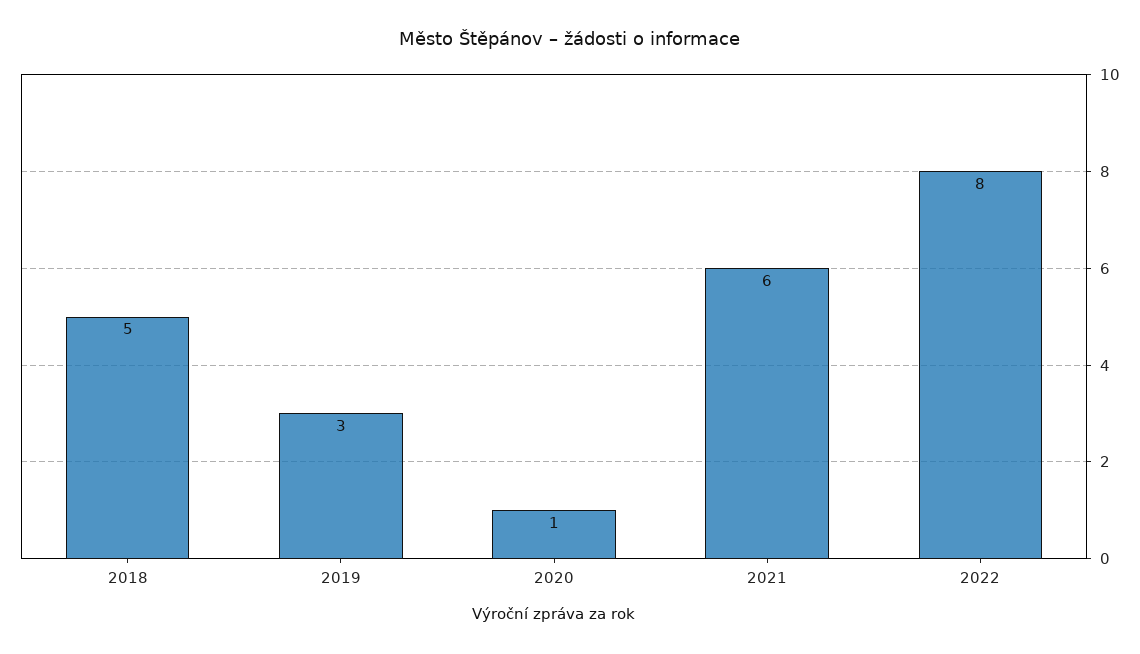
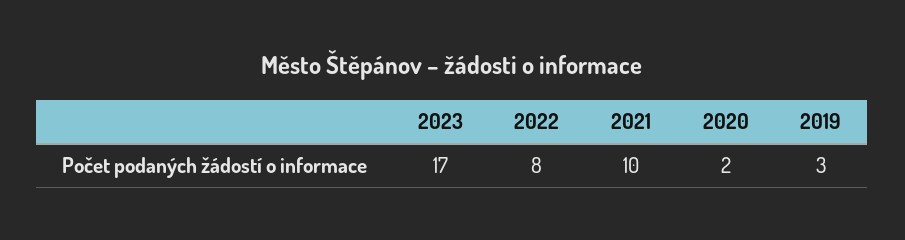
2018: 5 -> none
2020: 1 -> 2
2021: 6 -> 10
2023: none -> 17

